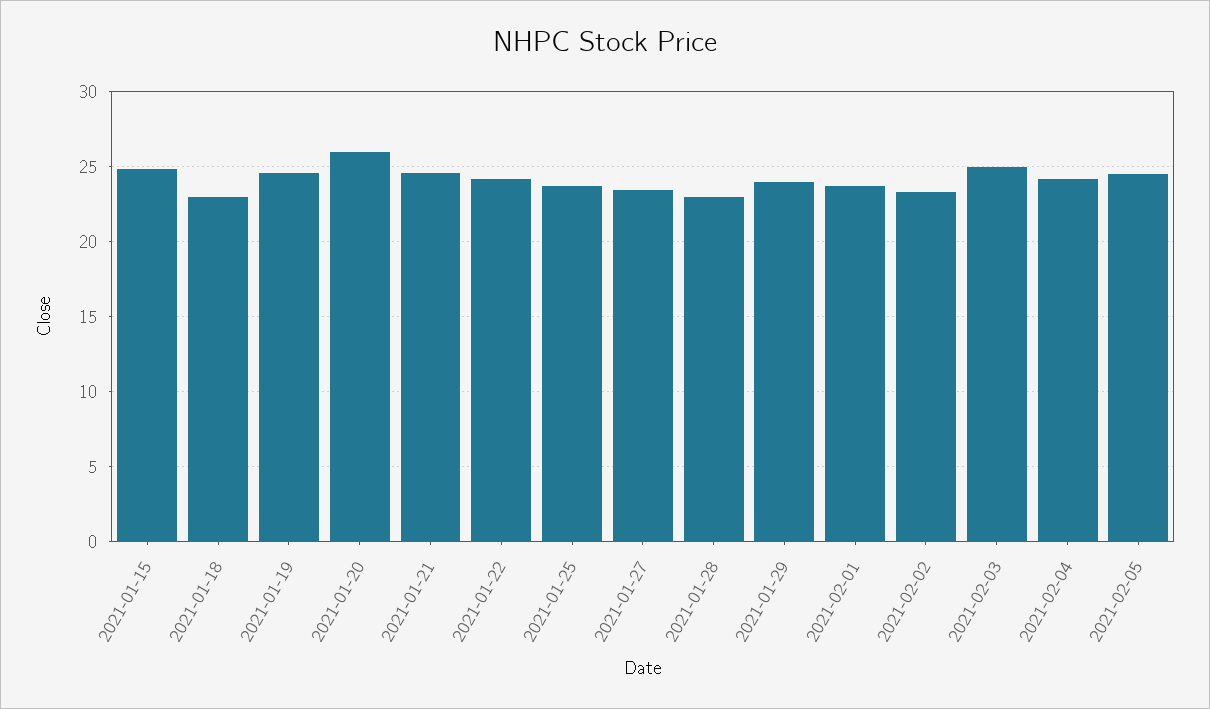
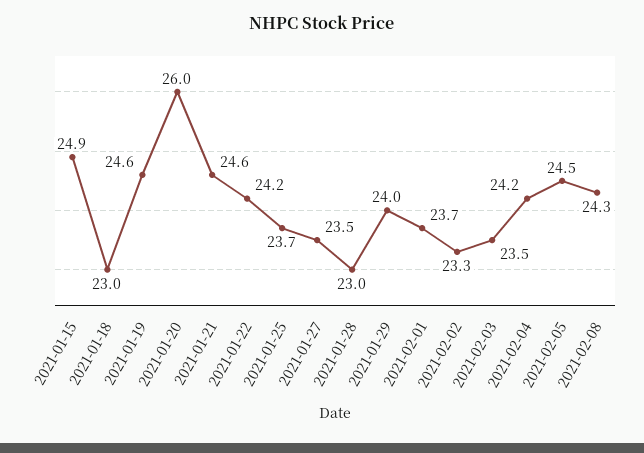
2021-02-03: 25 -> 23.5
2021-02-08: none -> 24.3

